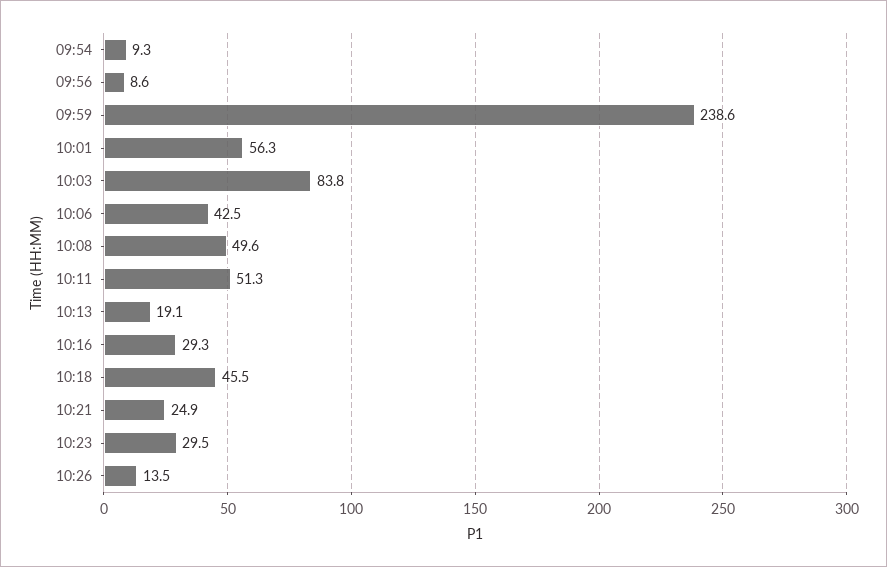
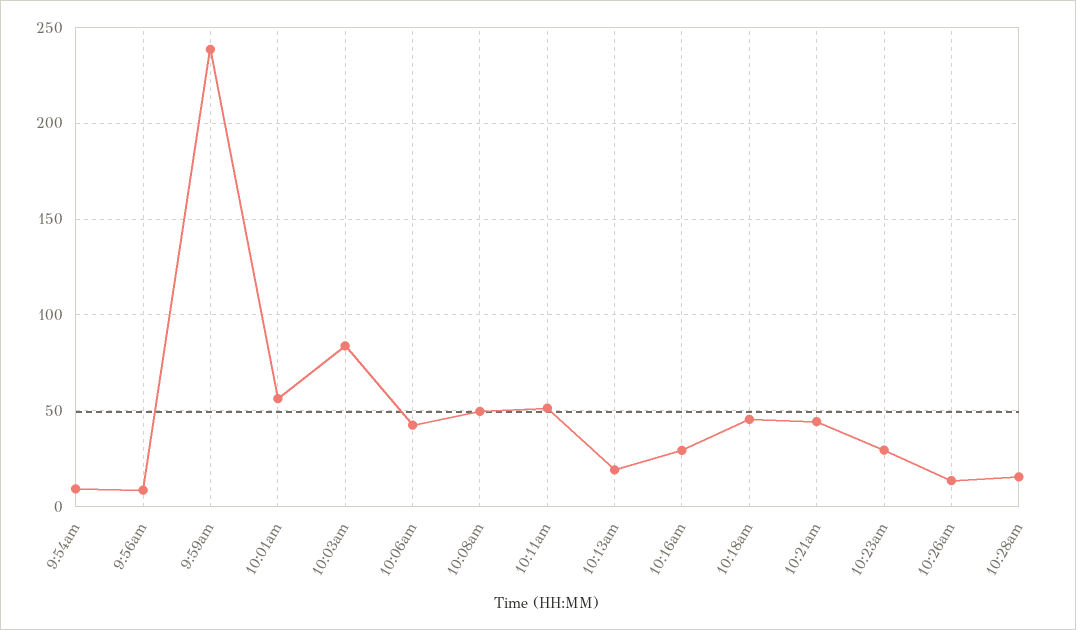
10:21: 24.9 -> 45
10:28am: none -> 15

